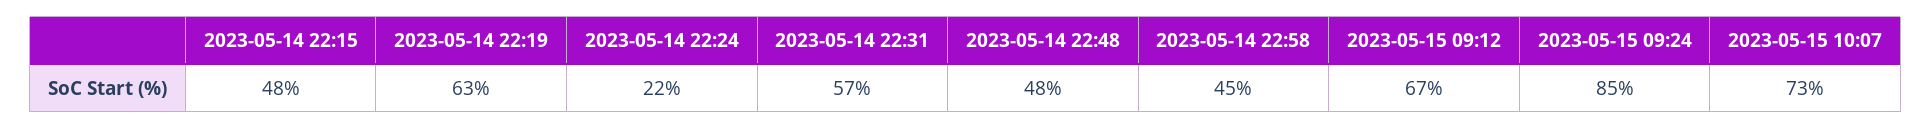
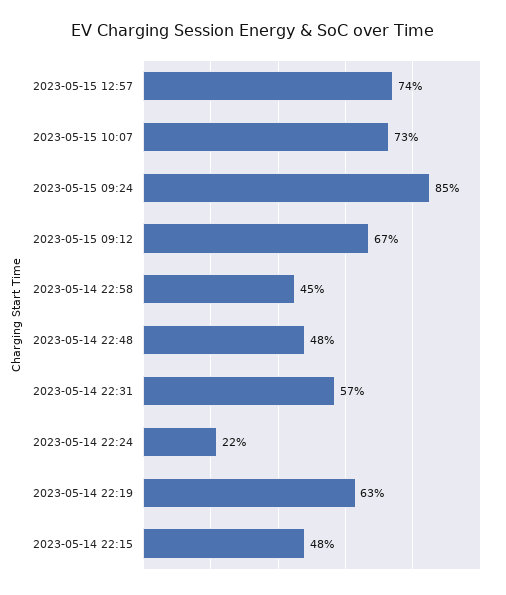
2023-05-15 12:57: none -> 74

